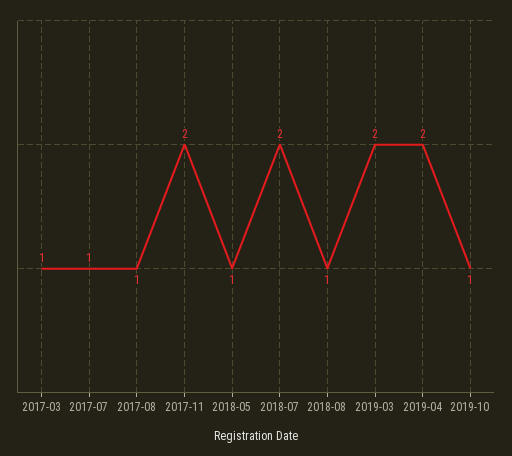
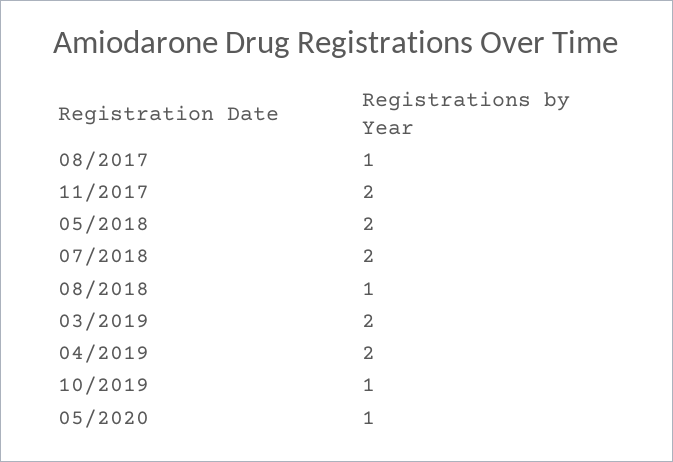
2017-03: 1 -> none
2017-07: 1 -> none
2018-05: 1 -> 2
05/2020: none -> 1

